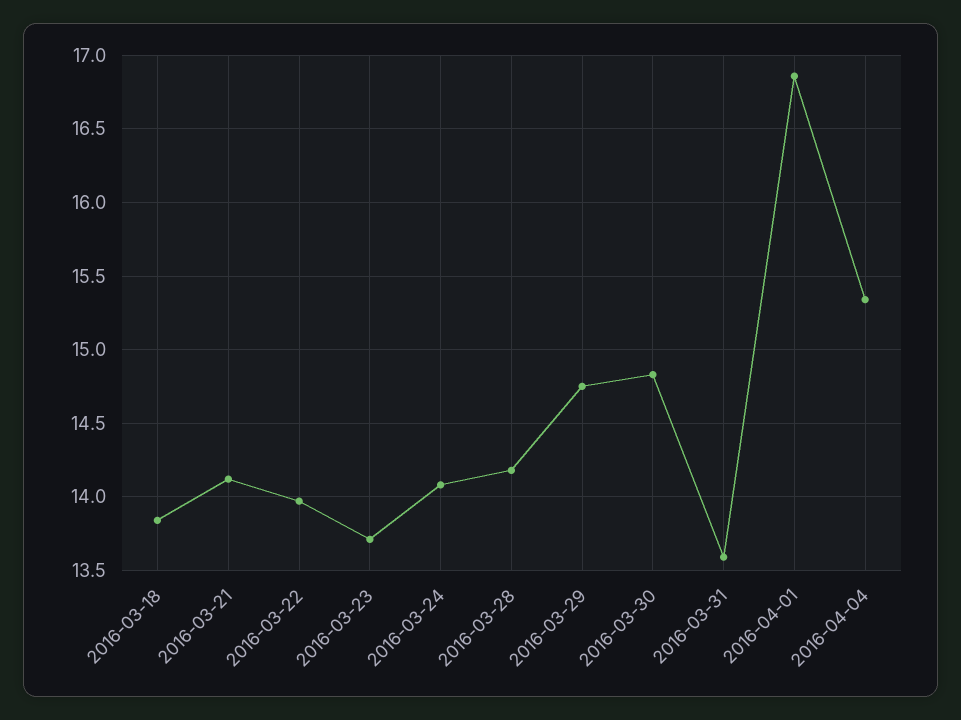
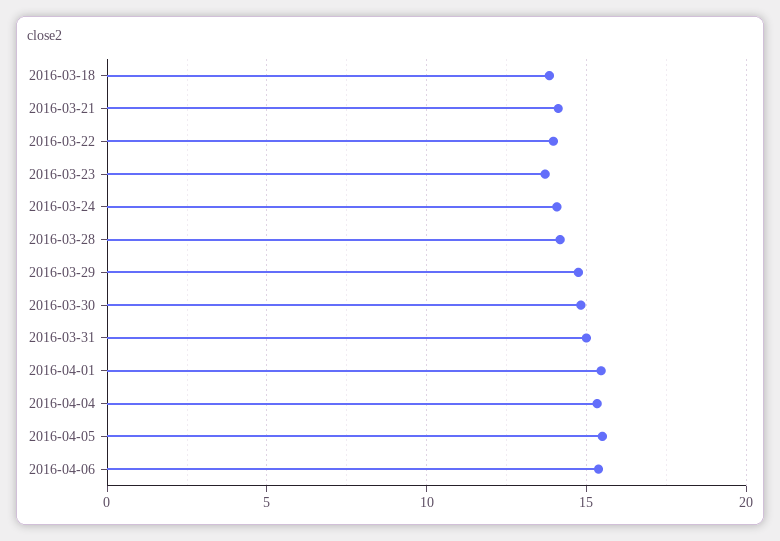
2016-03-31: 13.6 -> 15
2016-04-01: 16.85 -> 15.5
2016-04-05: none -> 15.5
2016-04-06: none -> 15.5

